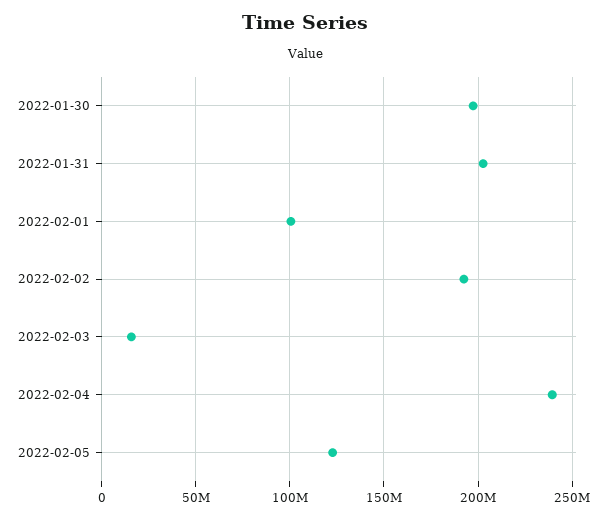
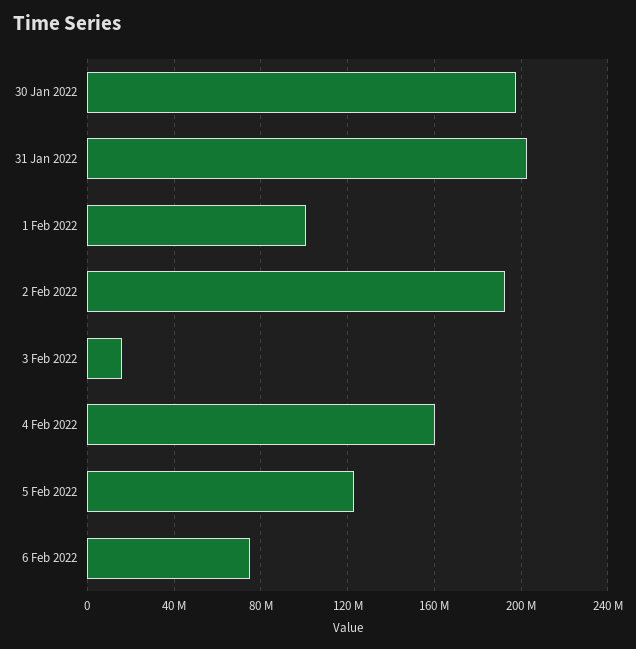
2022-02-04: 240000000 -> 160000000
6 Feb 2022: none -> 75000000

